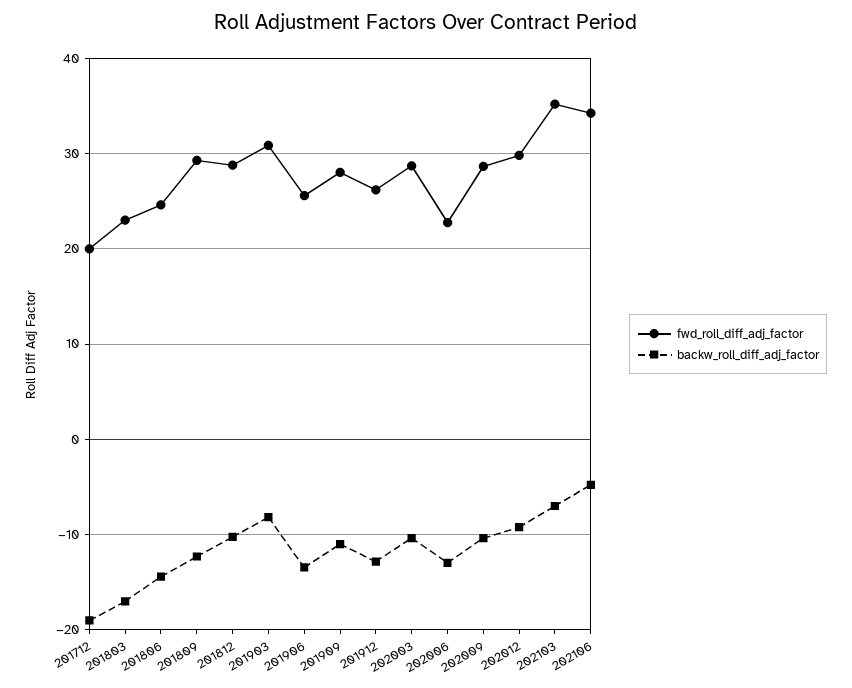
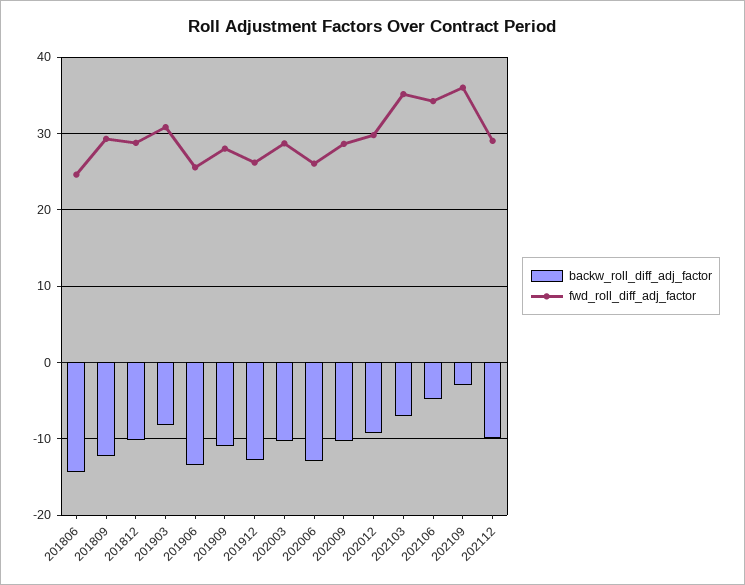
fwd_roll_diff_adj_factor, 201712: 20 -> none
backw_roll_diff_adj_factor, 201712: -19 -> none
fwd_roll_diff_adj_factor, 201803: 23 -> none
backw_roll_diff_adj_factor, 201803: -17 -> none
fwd_roll_diff_adj_factor, 202006: 23 -> 26
backw_roll_diff_adj_factor, 202109: none -> -3
fwd_roll_diff_adj_factor, 202109: none -> 36
backw_roll_diff_adj_factor, 202112: none -> -10
fwd_roll_diff_adj_factor, 202112: none -> 29

